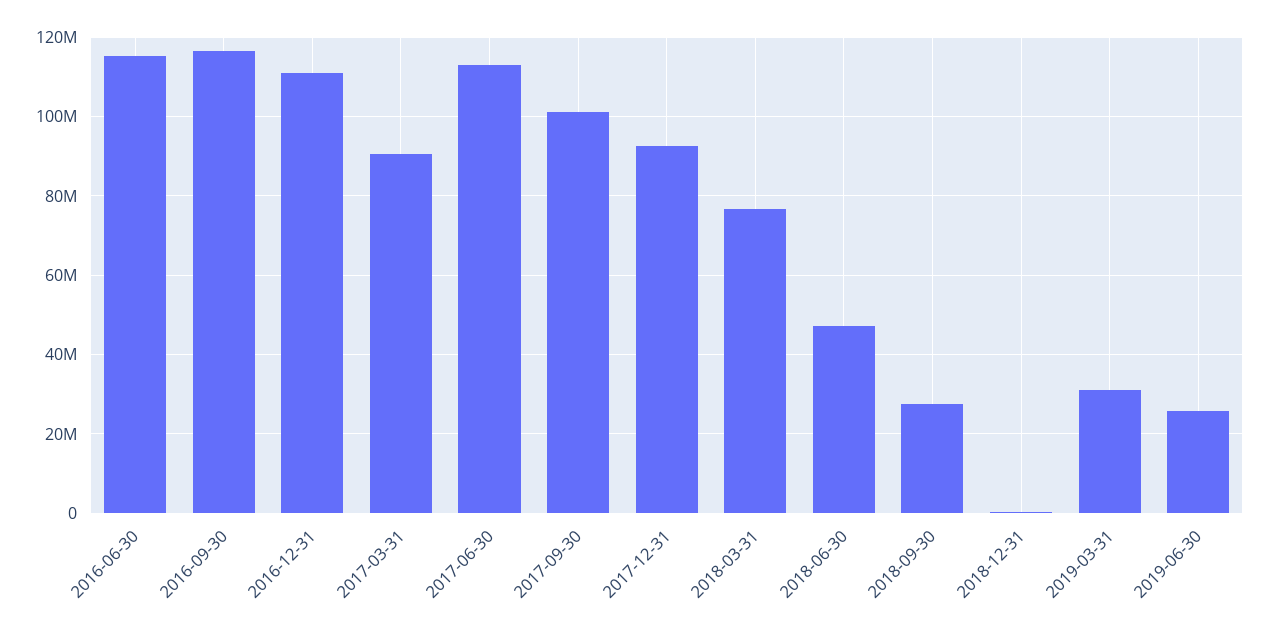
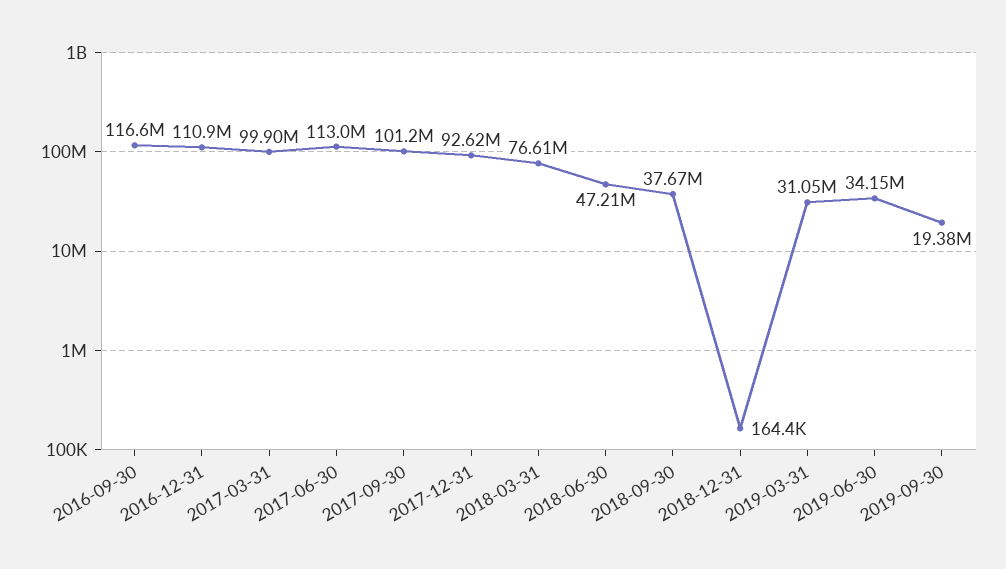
2016-06-30: 116000000 -> none
2017-03-31: 90000000 -> 99900000
2018-09-30: 28000000 -> 37670000
2019-06-30: 26000000 -> 34150000
2019-09-30: none -> 19380000

